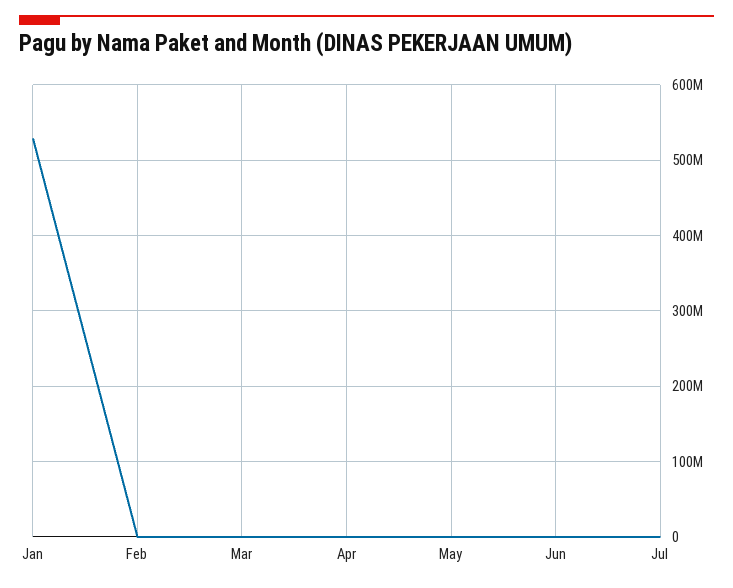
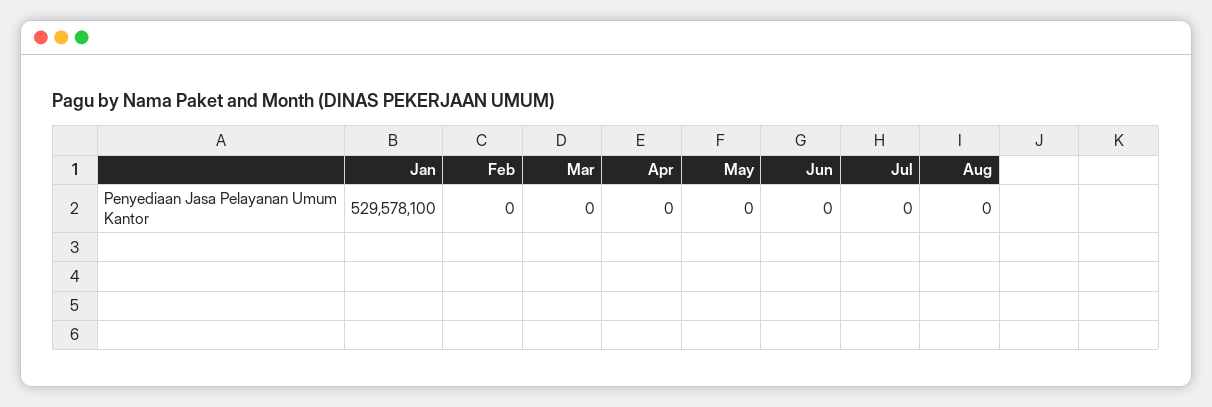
Aug: none -> 0

